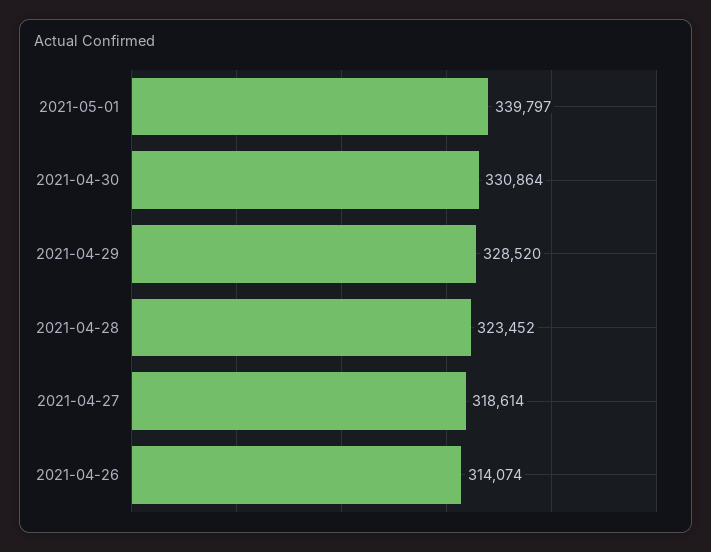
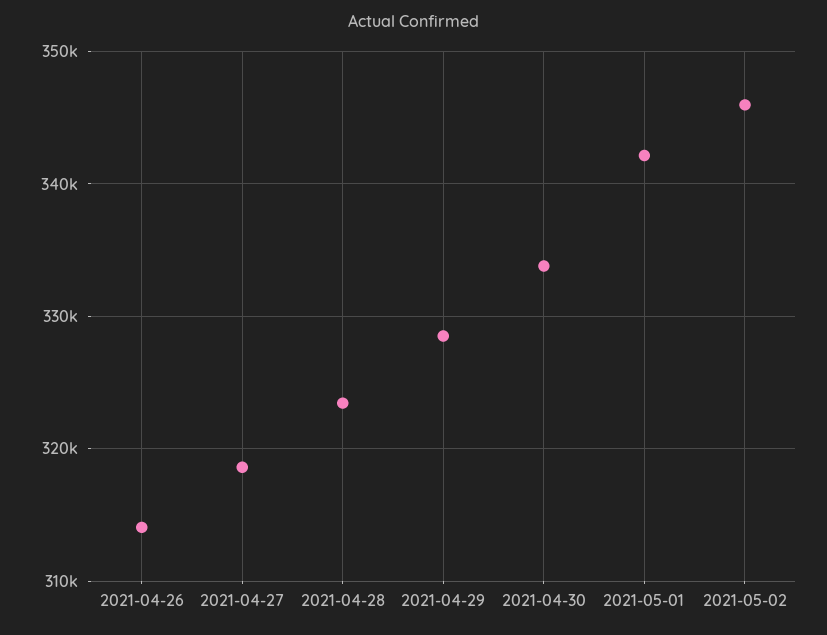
2021-05-01: 339797 -> 342000
2021-04-30: 330864 -> 334000
2021-05-02: none -> 346000

